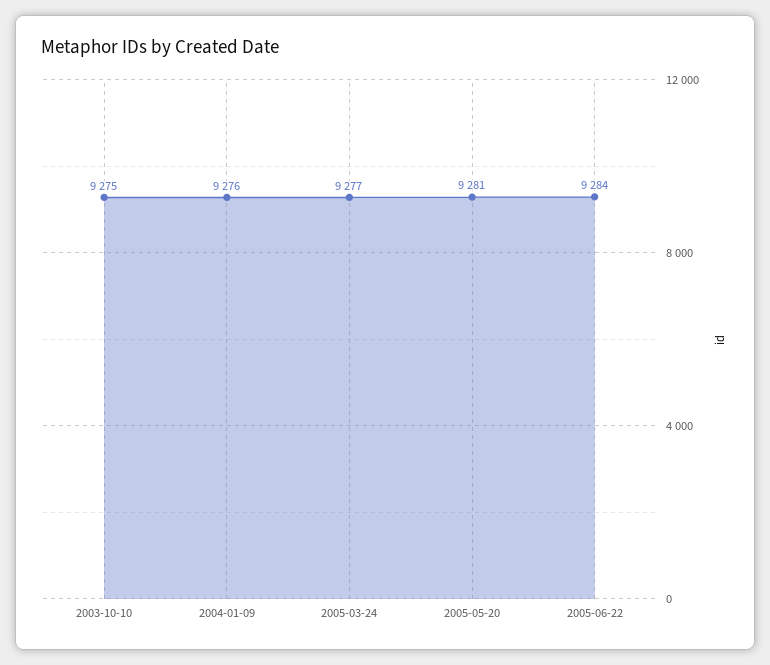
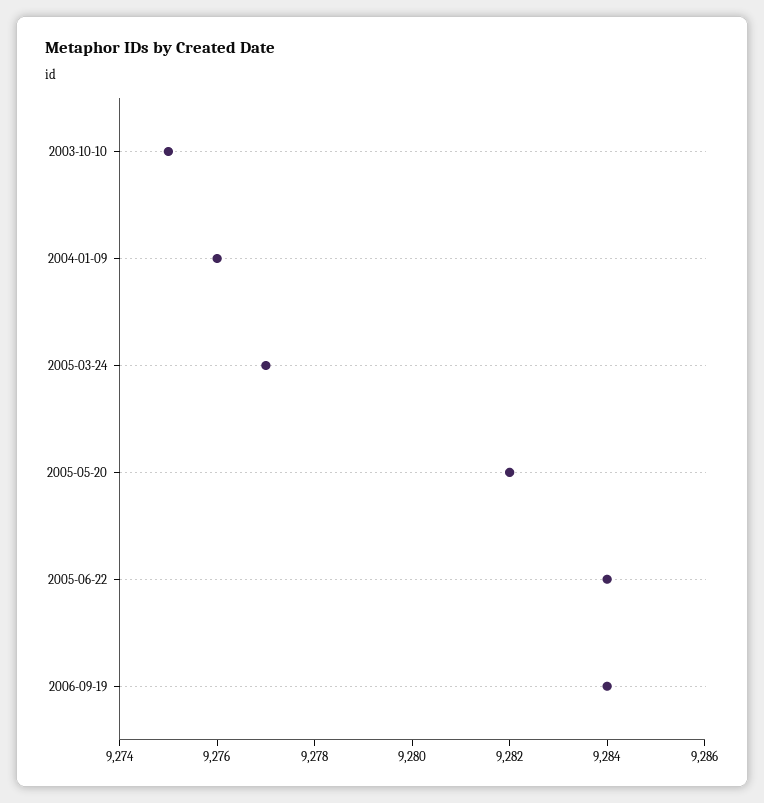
2005-05-20: 9281 -> 9282
2006-09-19: none -> 9284

